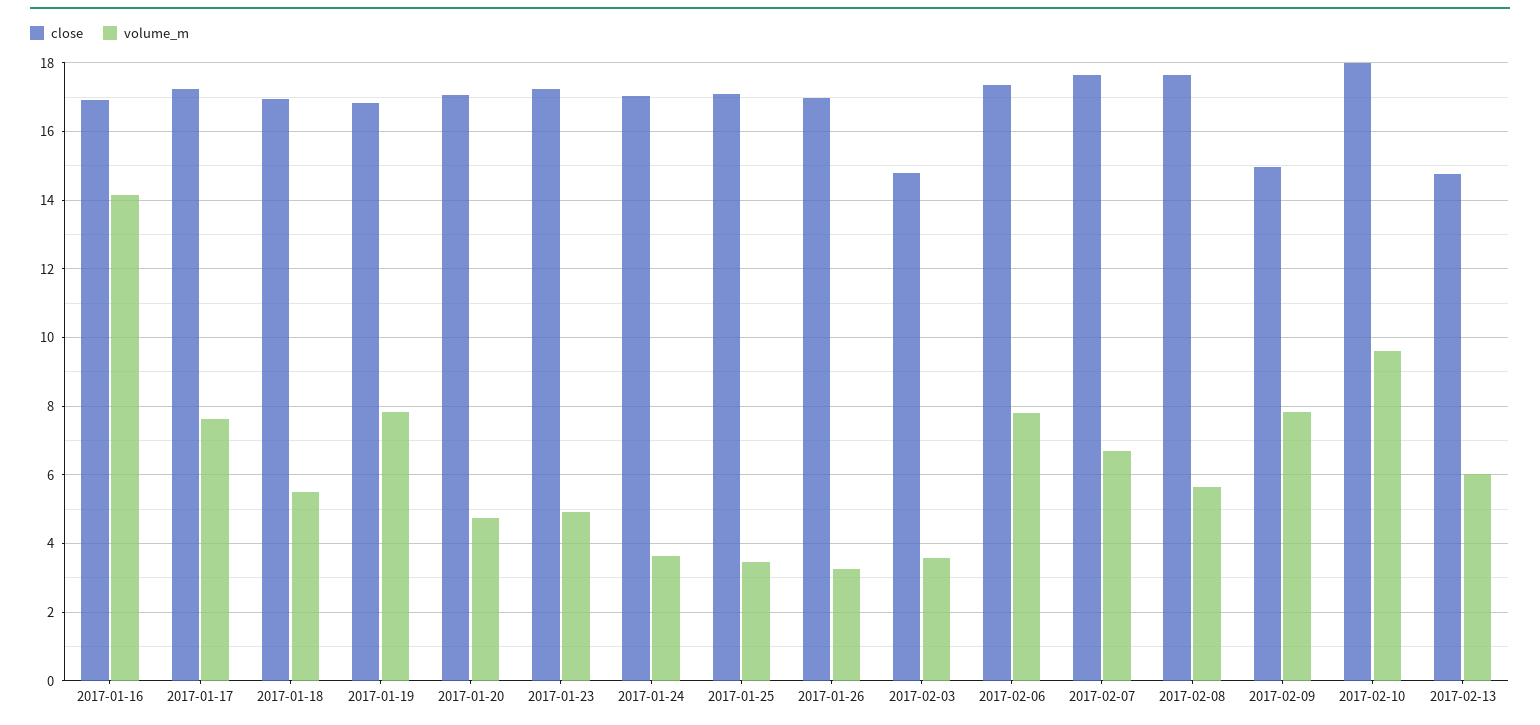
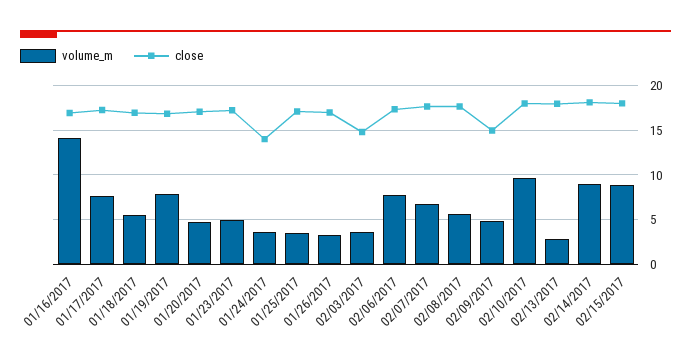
close, 2017-01-24: 17 -> 14
volume_m, 2017-02-09: 7.8 -> 5
close, 2017-02-13: 14.8 -> 18
volume_m, 2017-02-13: 6 -> 3
volume_m, 02/14/2017: none -> 9
close, 02/14/2017: none -> 18
volume_m, 02/15/2017: none -> 9
close, 02/15/2017: none -> 18

